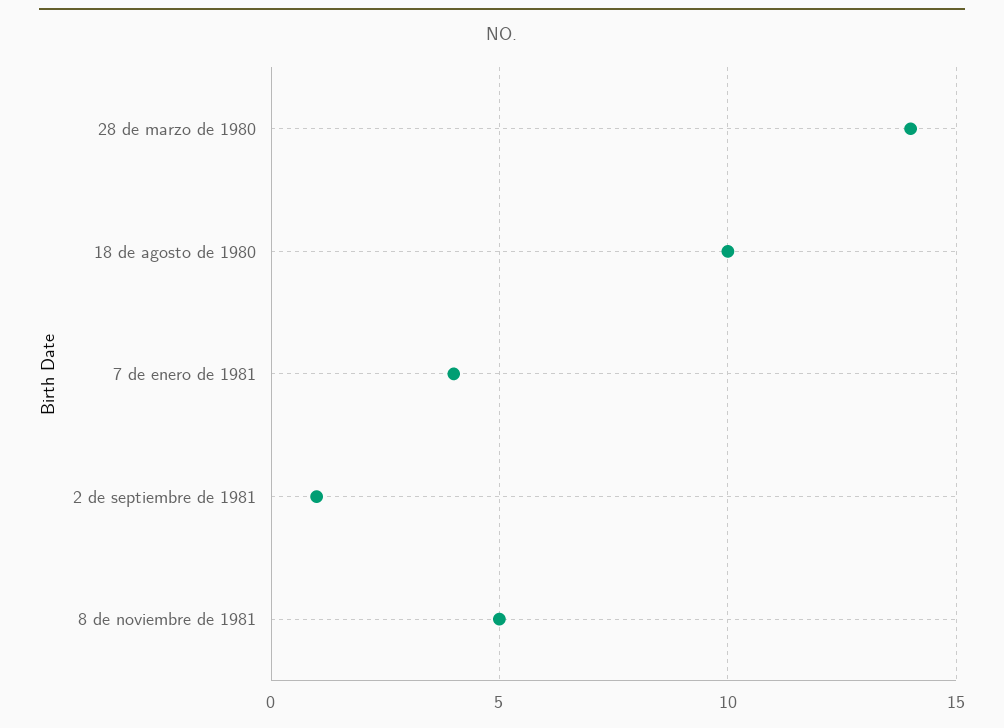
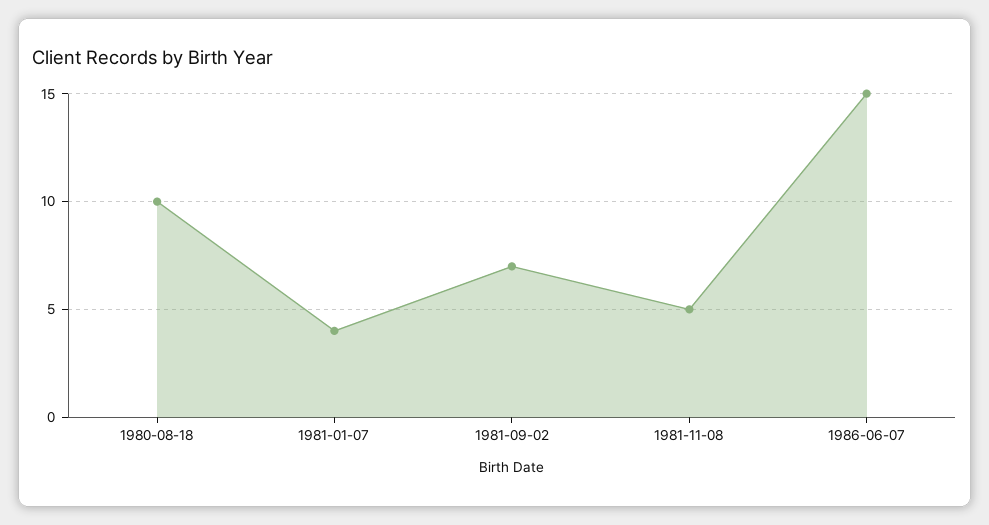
28 de marzo de 1980: 14 -> none
2 de septiembre de 1981: 1 -> 7
1986-06-07: none -> 15

